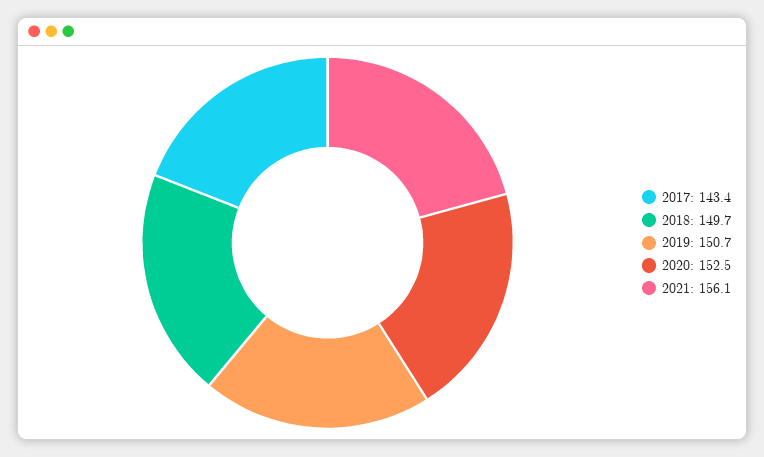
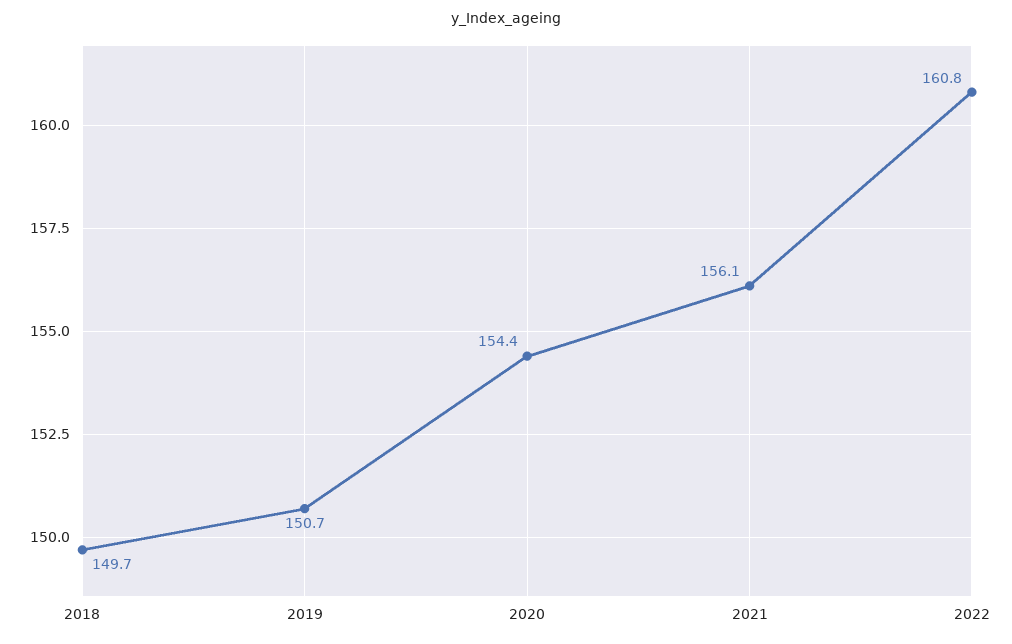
2017: 143.4 -> none
2020: 152.5 -> 154.4
2022: none -> 160.8

